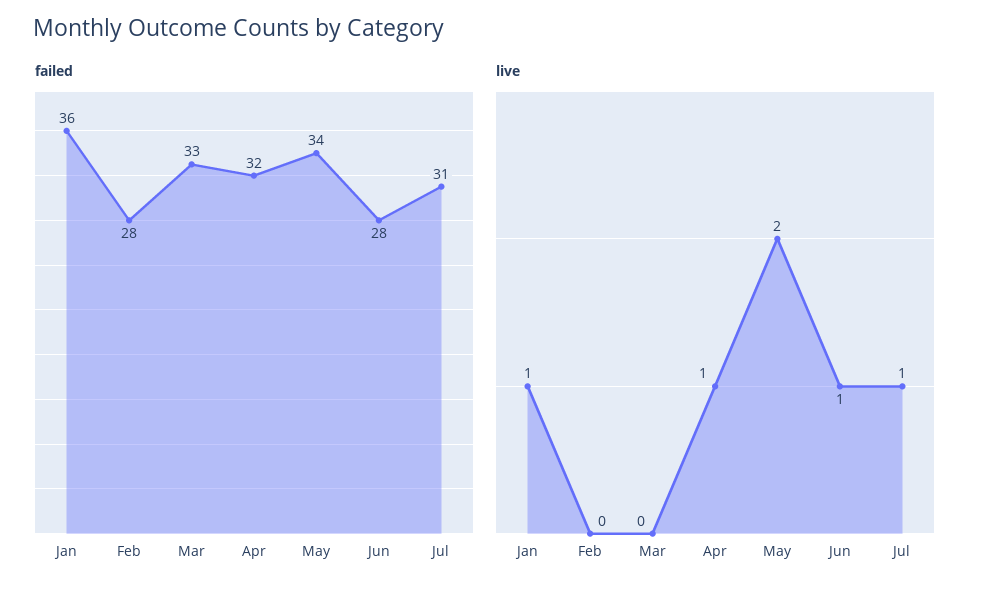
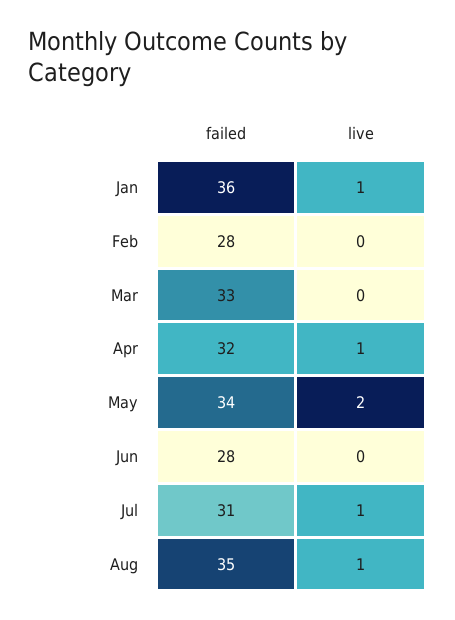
live, Jun: 1 -> 0
failed, Aug: none -> 35
live, Aug: none -> 1

